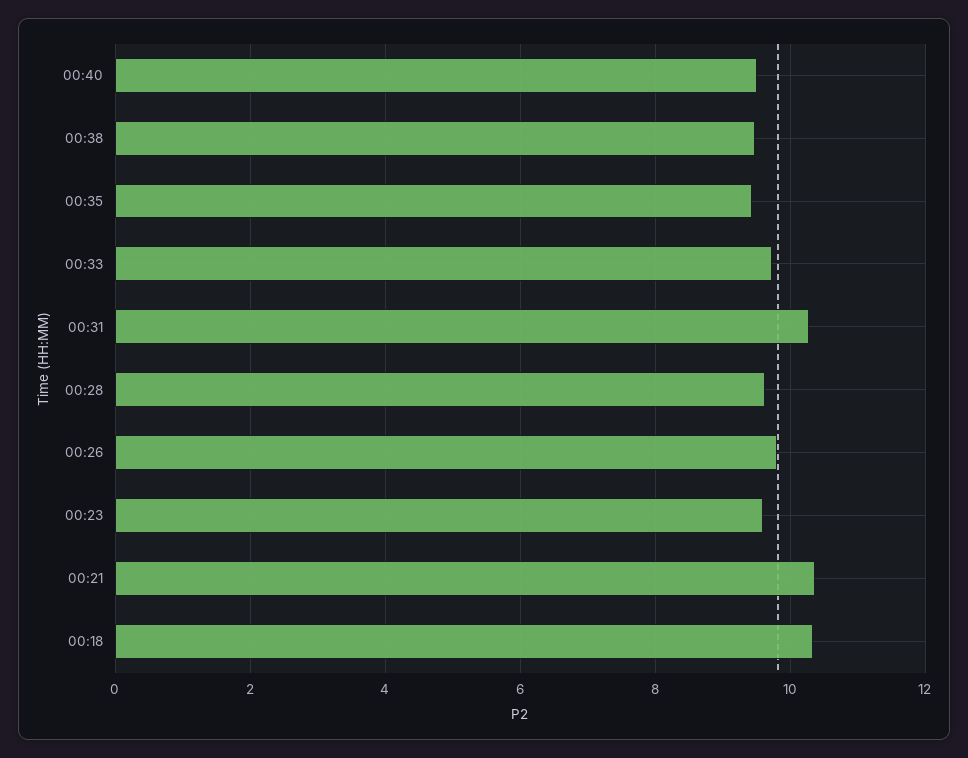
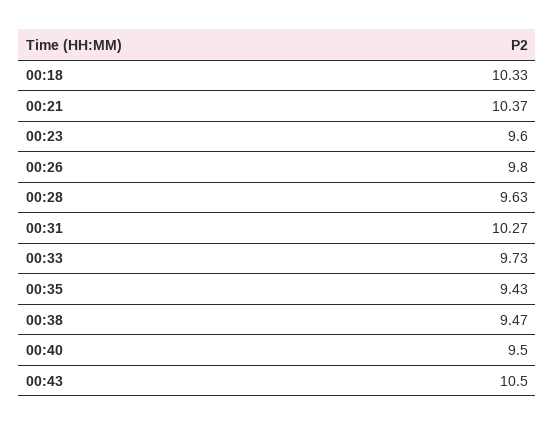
00:43: none -> 10.5

